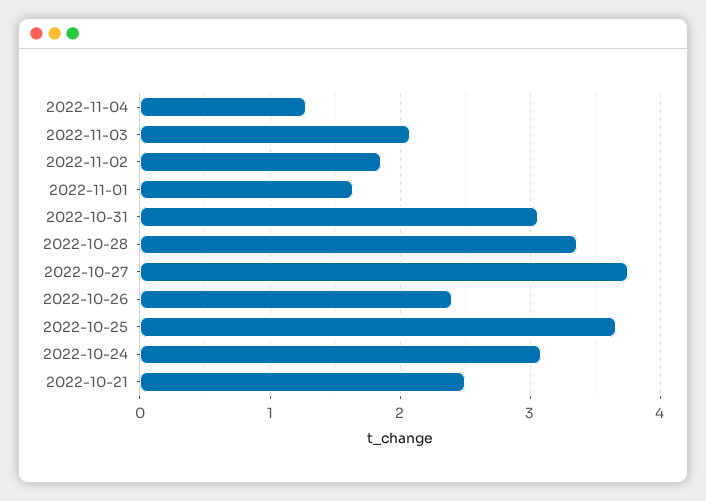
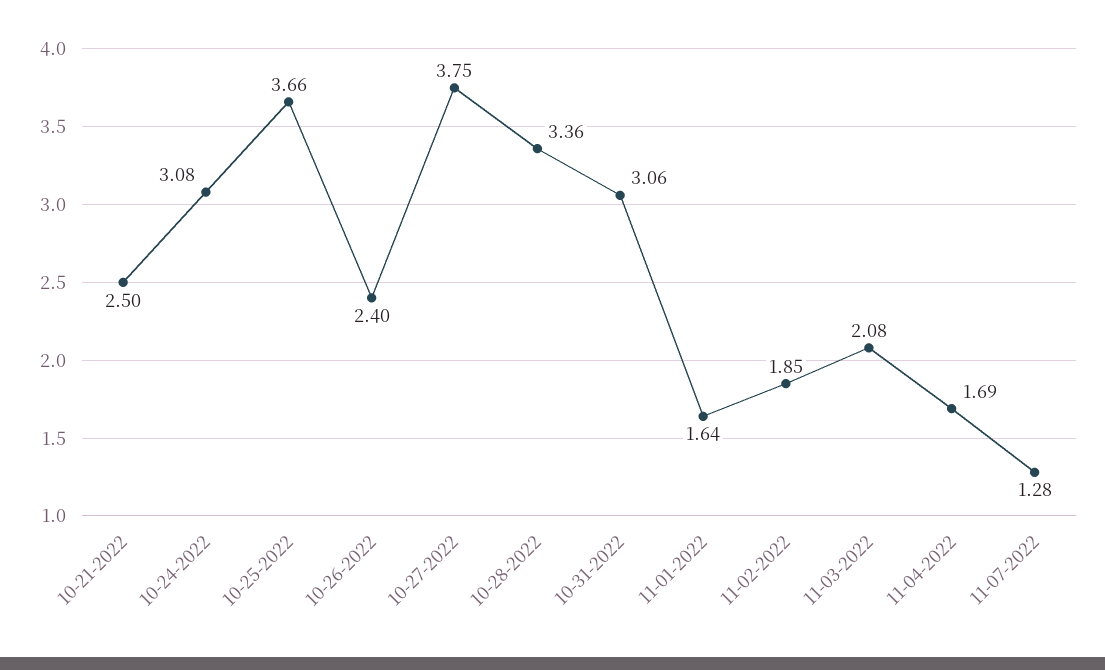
2022-11-04: 1.3 -> 1.69
11-07-2022: none -> 1.28

